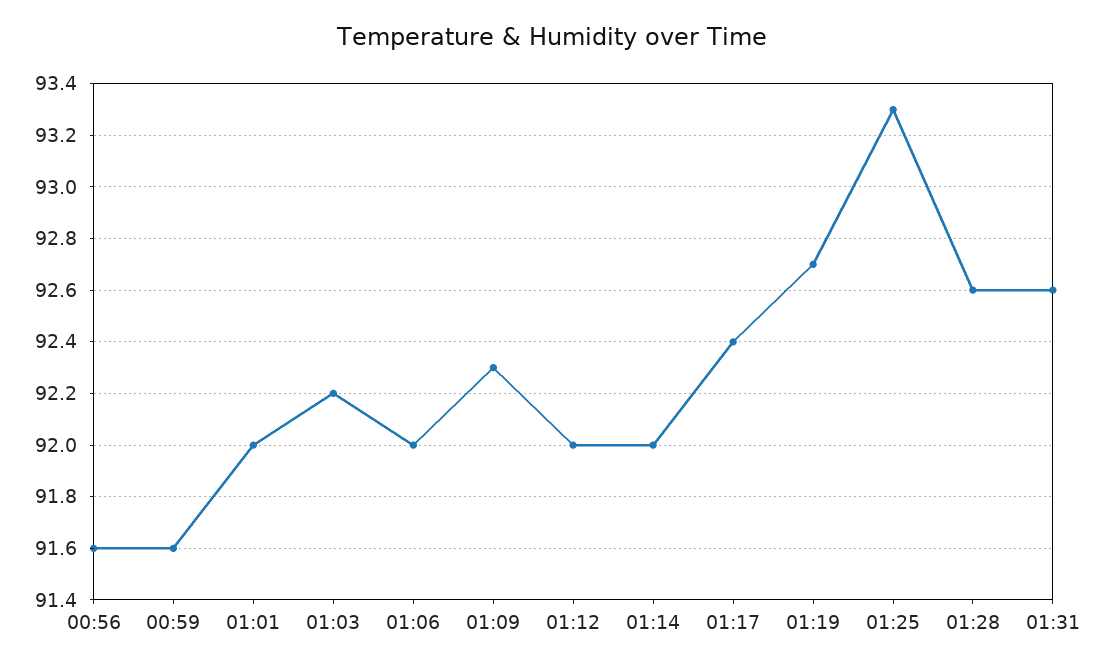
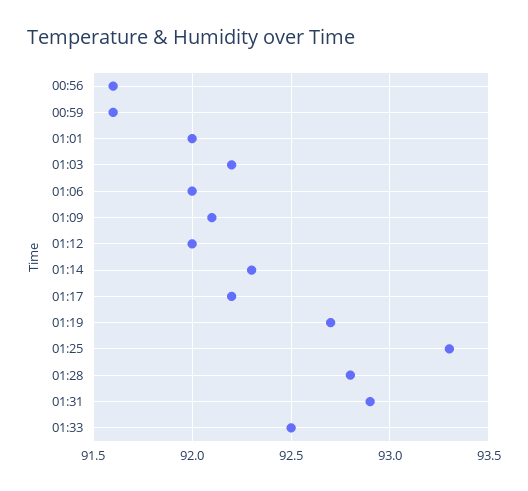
01:09: 92.3 -> 92.1
01:14: 92 -> 92.3
01:17: 92.4 -> 92.2
01:28: 92.6 -> 92.8
01:31: 92.6 -> 92.9
01:33: none -> 92.5

